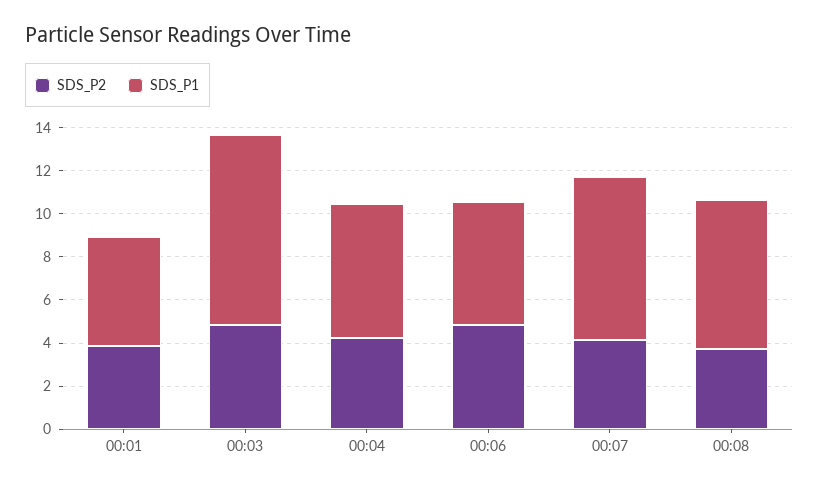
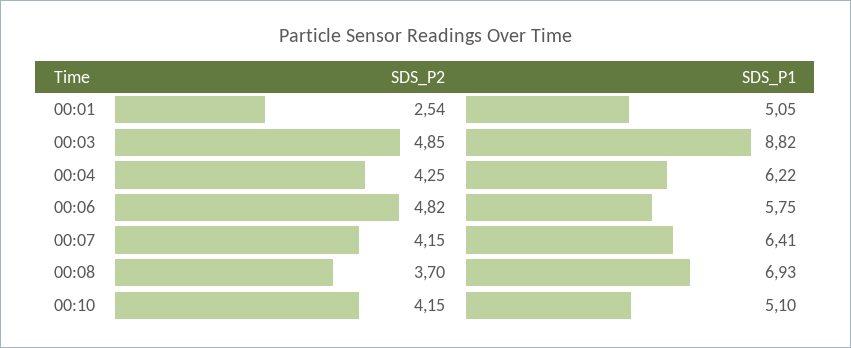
SDS_P2, 00:01: 4 -> 2.54
SDS_P1, 00:07: 7.5 -> 6.41
SDS_P2, 00:10: none -> 4.15
SDS_P1, 00:10: none -> 5.1

